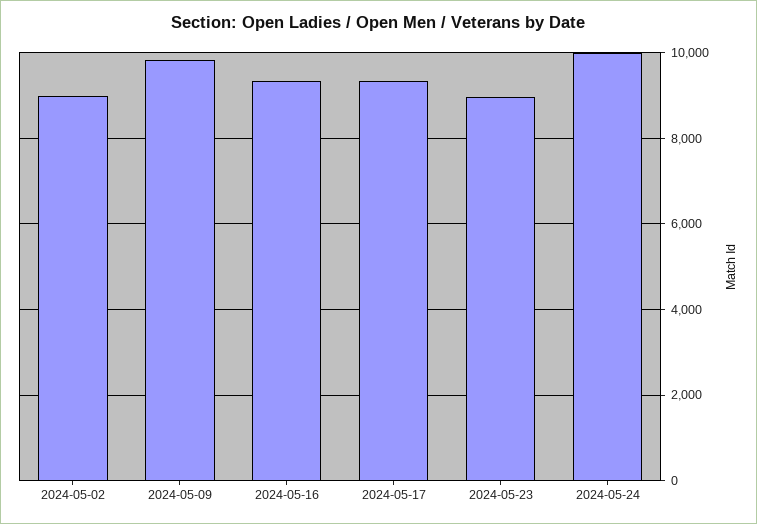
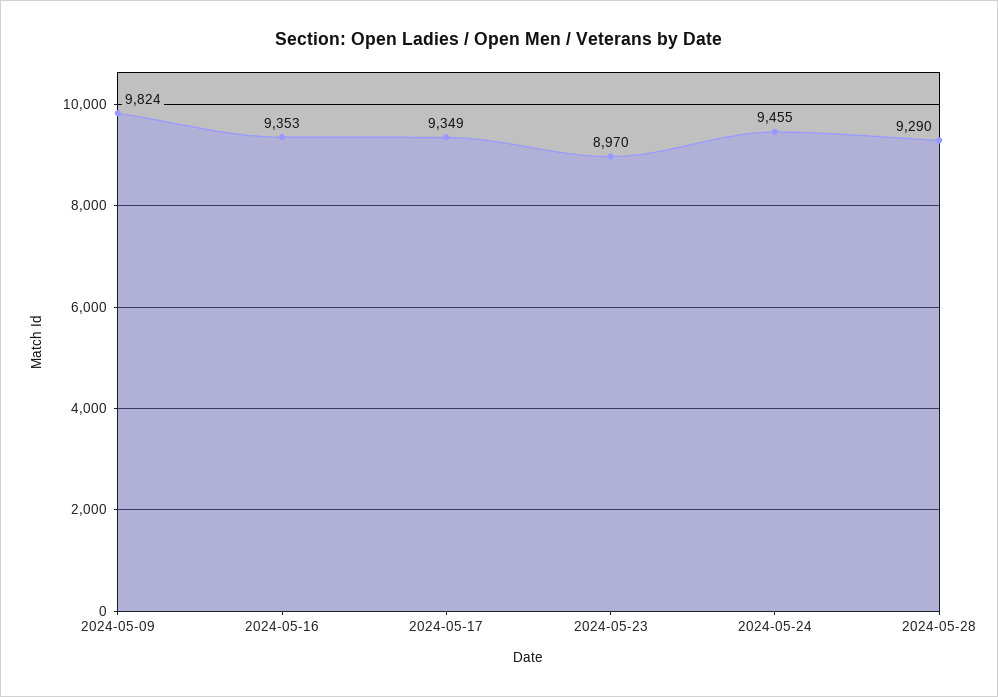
2024-05-02: 9000 -> none
2024-05-24: 10000 -> 9455
2024-05-28: none -> 9290

